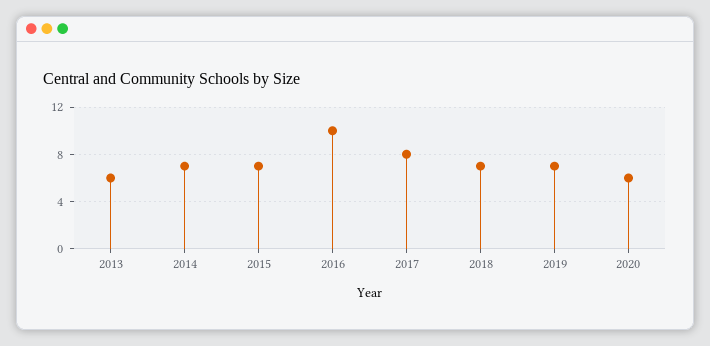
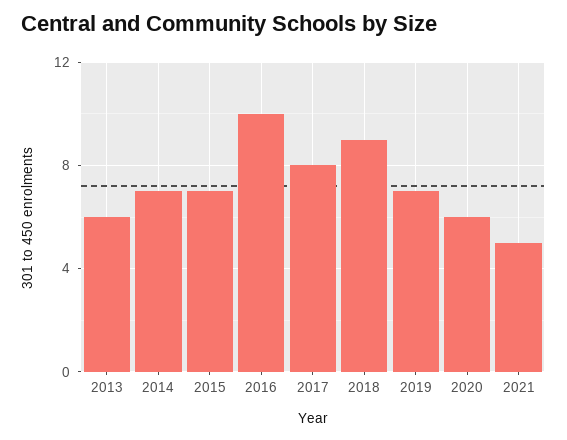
2018: 7 -> 9
2021: none -> 5

